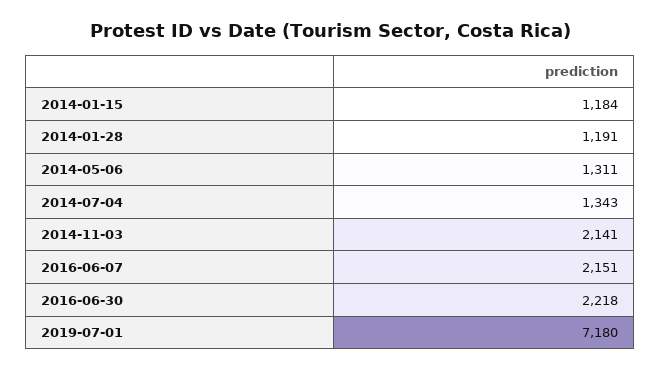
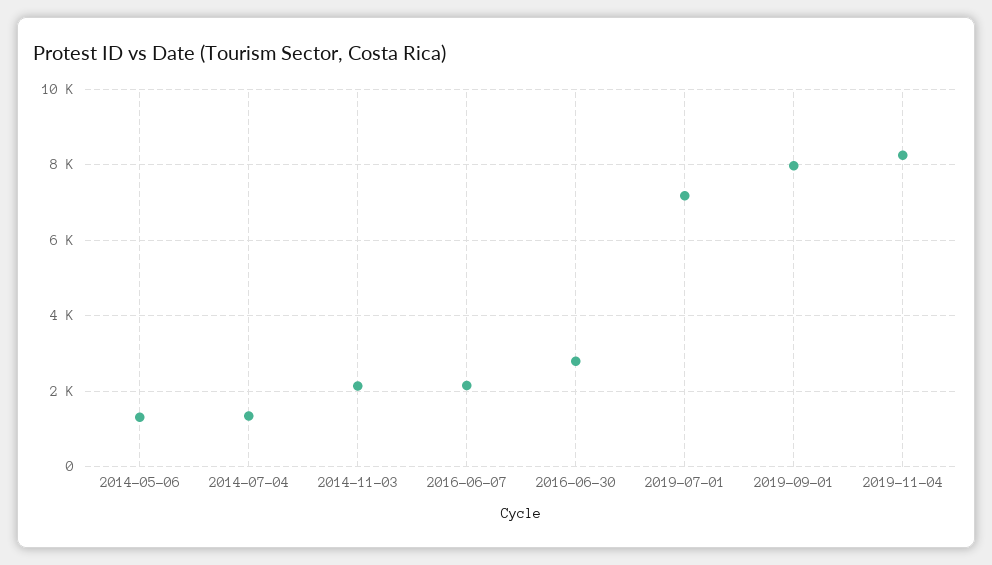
2014-01-15: 1184 -> none
2014-01-28: 1191 -> none
2016-06-30: 2218 -> 2800
2019-09-01: none -> 8000
2019-11-04: none -> 8200

